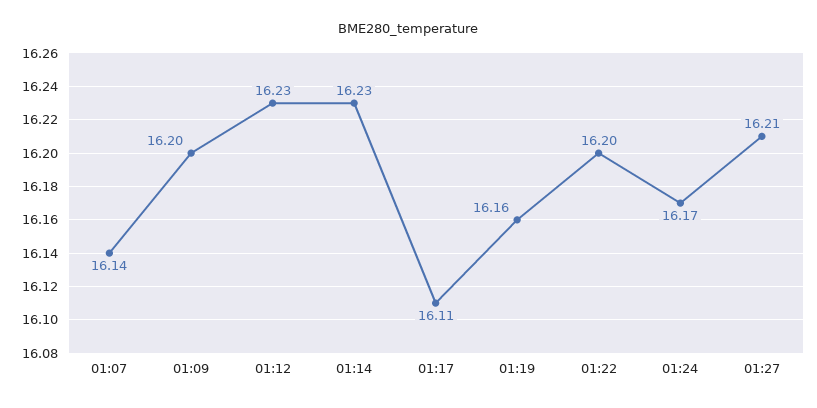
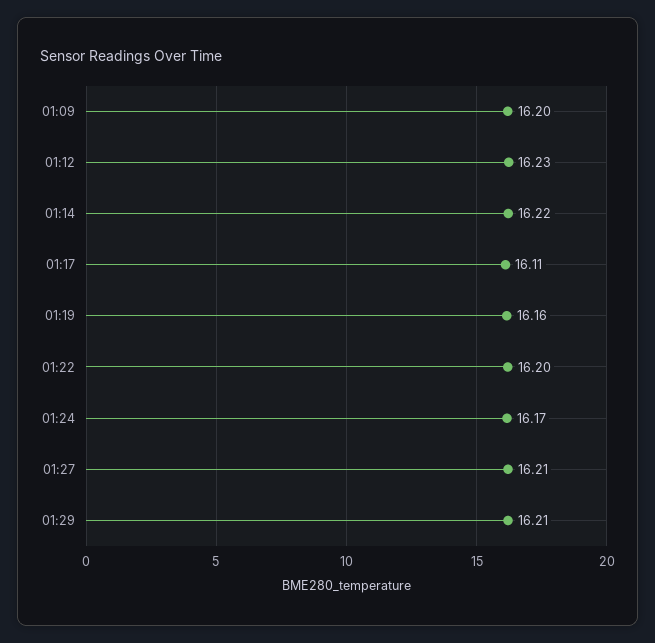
01:07: 16.14 -> none
01:14: 16.23 -> 16.22
01:29: none -> 16.21

